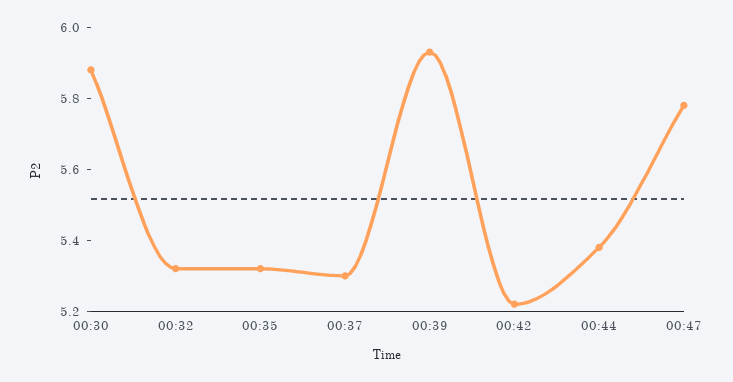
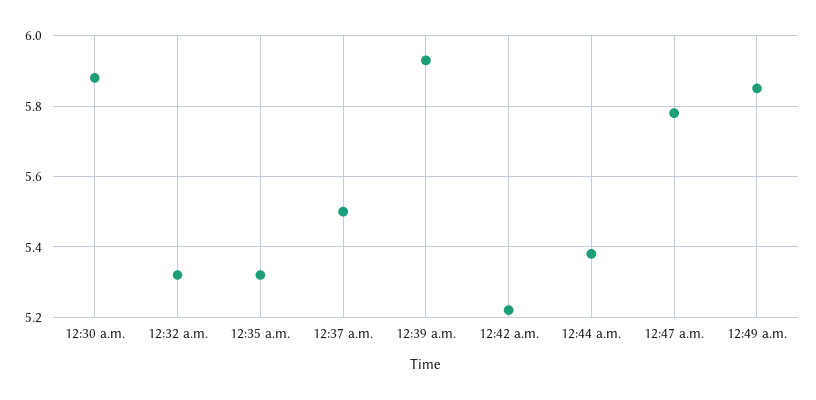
00:37: 5.3 -> 5.5
12:49 a.m.: none -> 5.85

